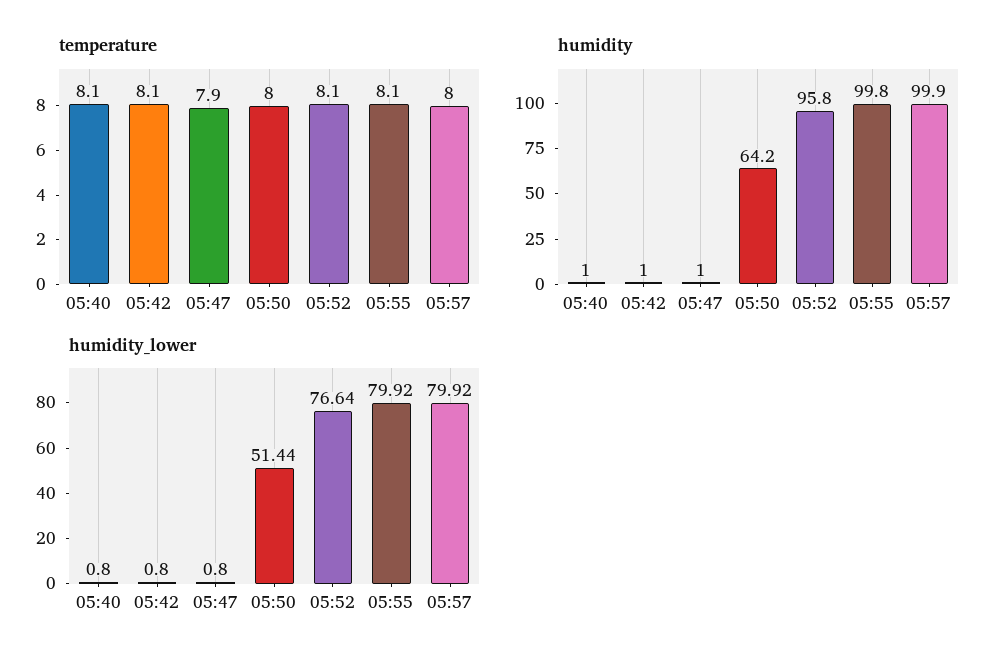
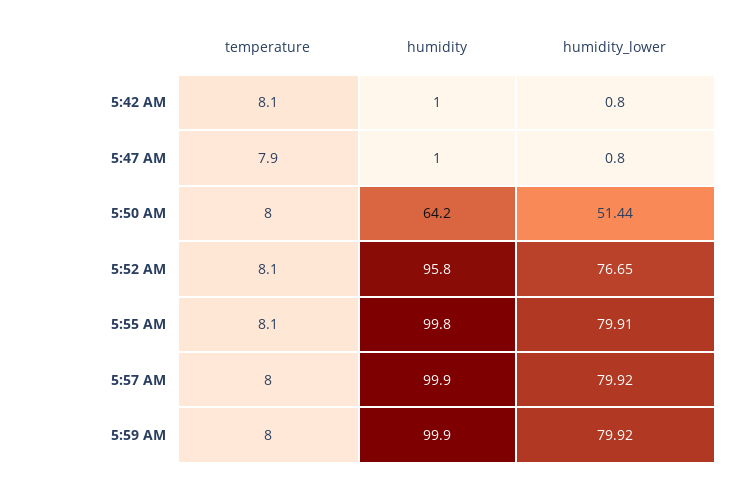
temperature, 05:40: 8.1 -> none
humidity, 05:40: 1 -> none
humidity_lower, 05:40: 0.8 -> none
humidity_lower, 05:52: 76.64 -> 76.65
humidity_lower, 05:55: 79.92 -> 79.91
temperature, 5:59 AM: none -> 8
humidity, 5:59 AM: none -> 99.9
humidity_lower, 5:59 AM: none -> 79.92

